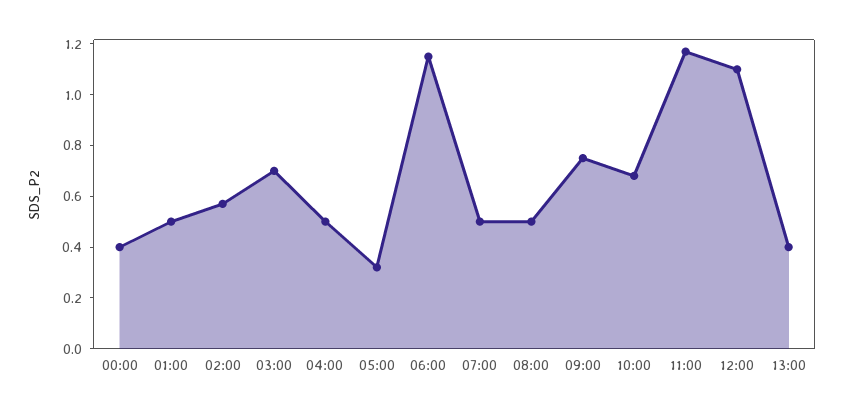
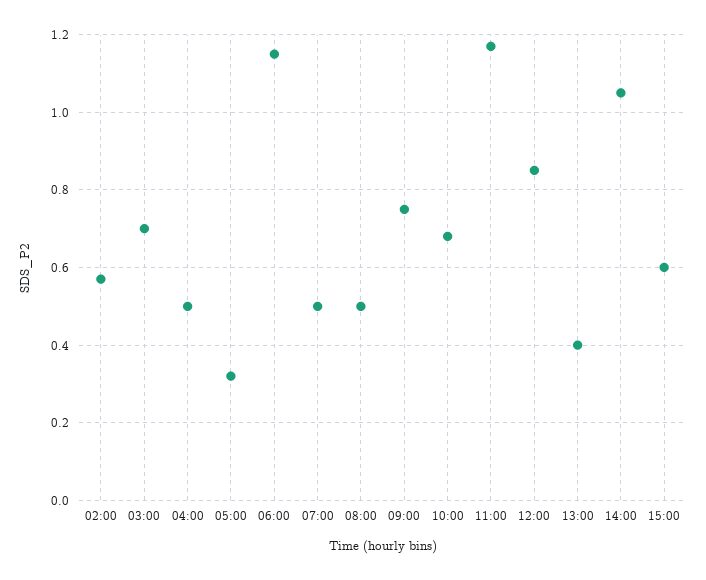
00:00: 0.4 -> none
01:00: 0.5 -> none
12:00: 1.1 -> 0.85
14:00: none -> 1.05
15:00: none -> 0.6

